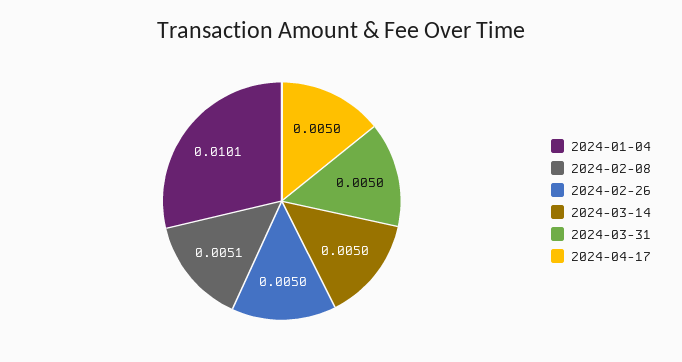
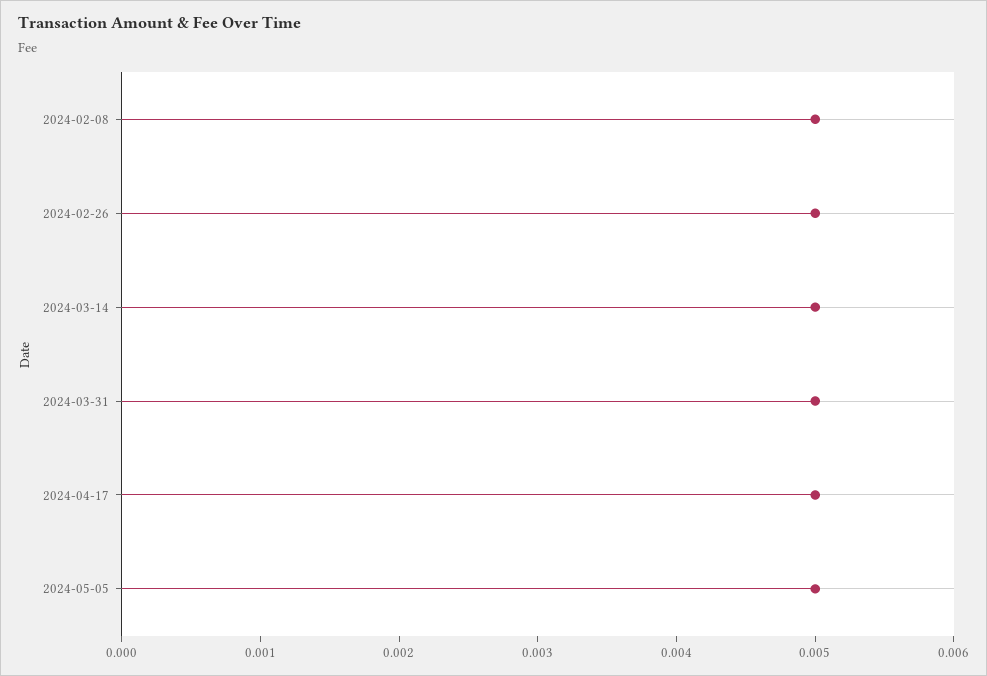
2024-01-04: 0.0101 -> none
2024-02-08: 0.0051 -> 0.005
2024-05-05: none -> 0.005

